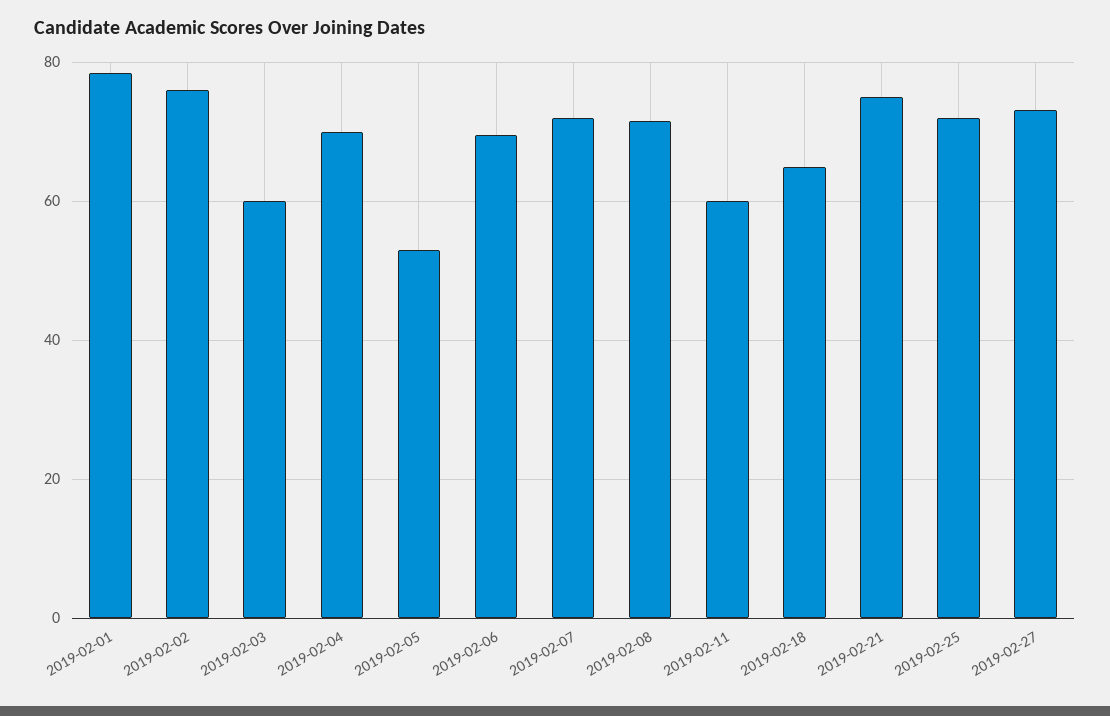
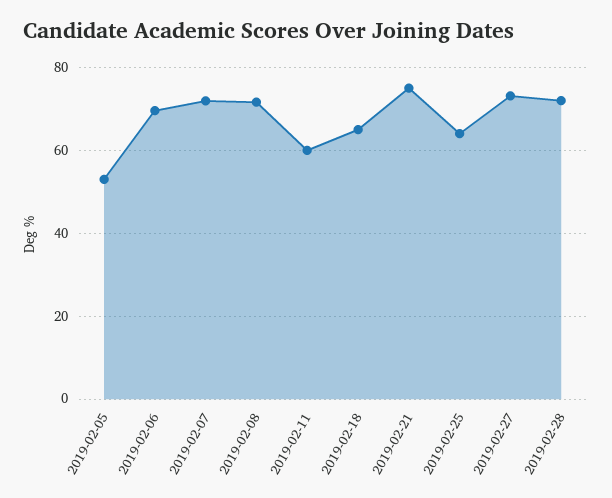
2019-02-01: 78 -> none
2019-02-02: 76 -> none
2019-02-03: 60 -> none
2019-02-04: 70 -> none
2019-02-25: 72 -> 64
2019-02-28: none -> 72

